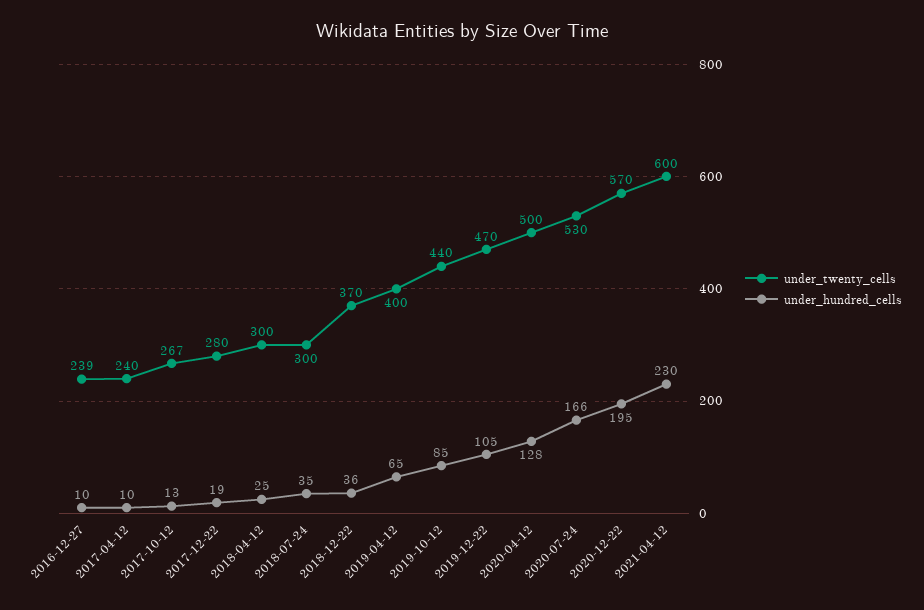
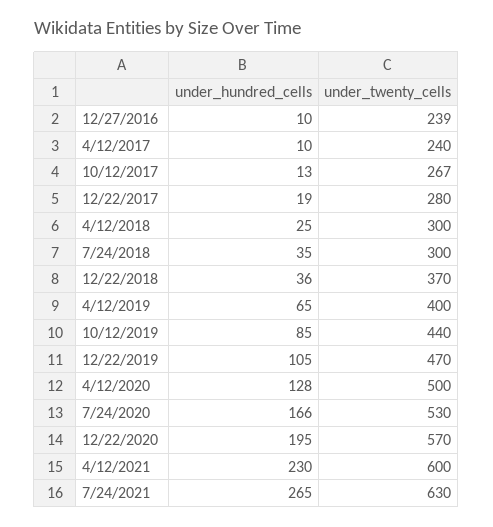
under_hundred_cells, 7/24/2021: none -> 265
under_twenty_cells, 7/24/2021: none -> 630

